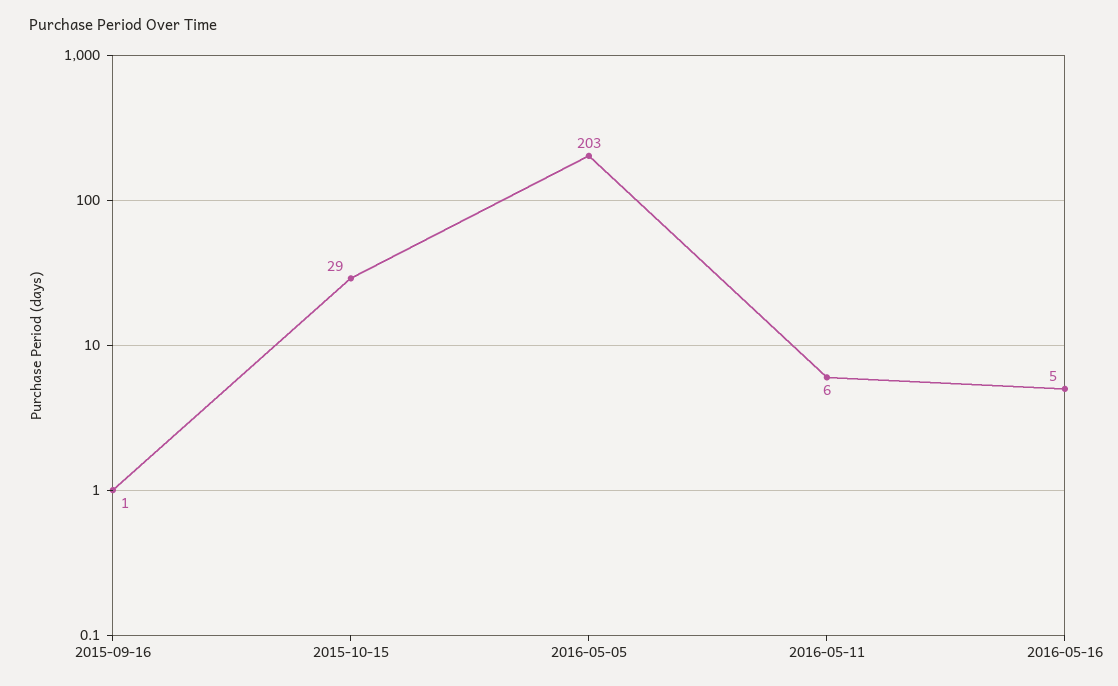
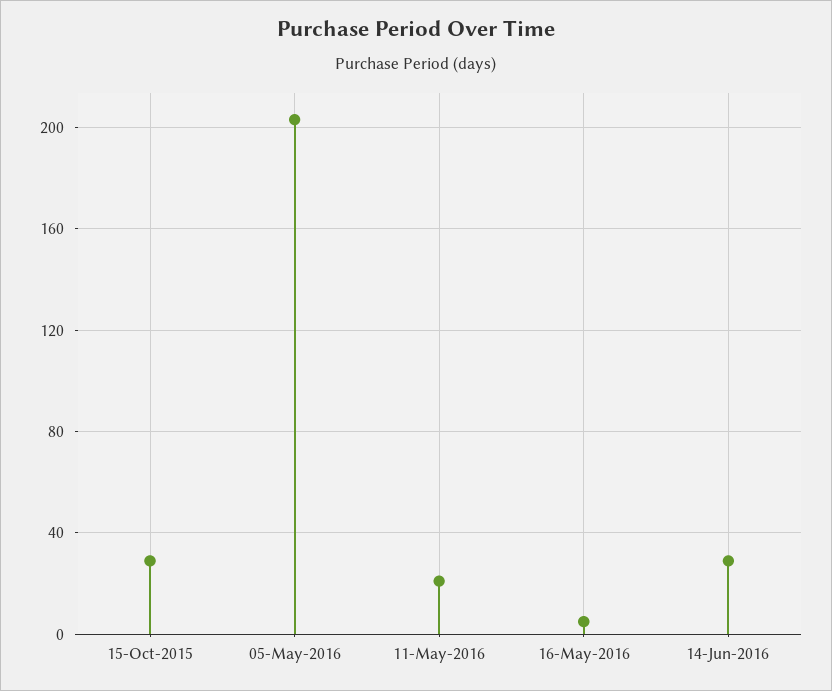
2015-09-16: 1 -> none
2016-05-11: 6 -> 20
14-Jun-2016: none -> 30

